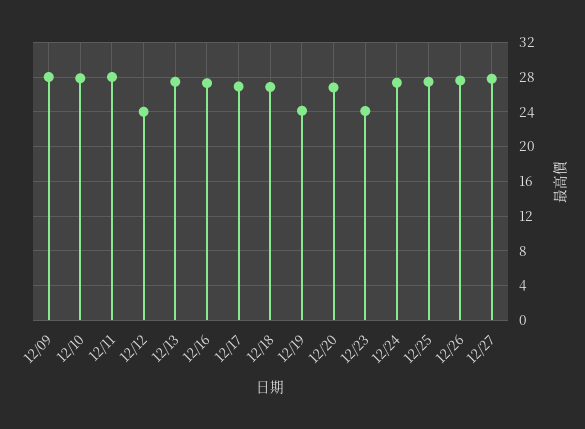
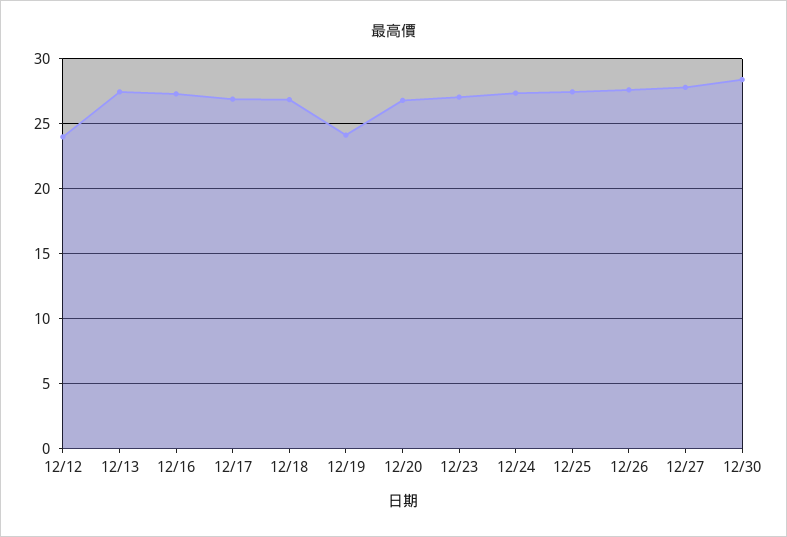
12/09: 28 -> none
12/10: 28 -> none
12/11: 28 -> none
12/23: 24 -> 27
12/30: none -> 28.5

